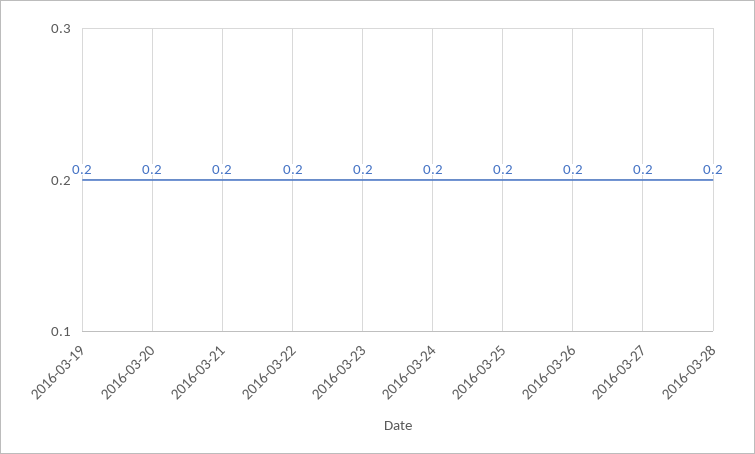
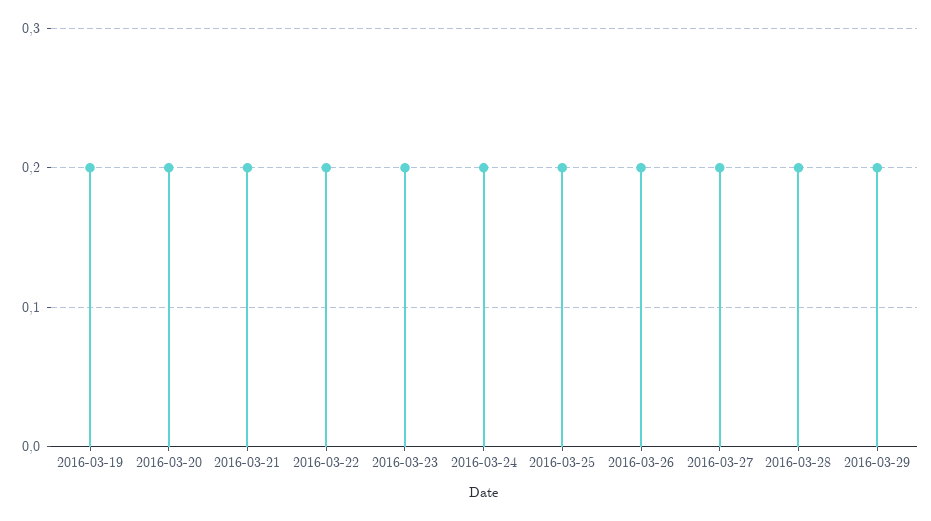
2016-03-29: none -> 0.2

